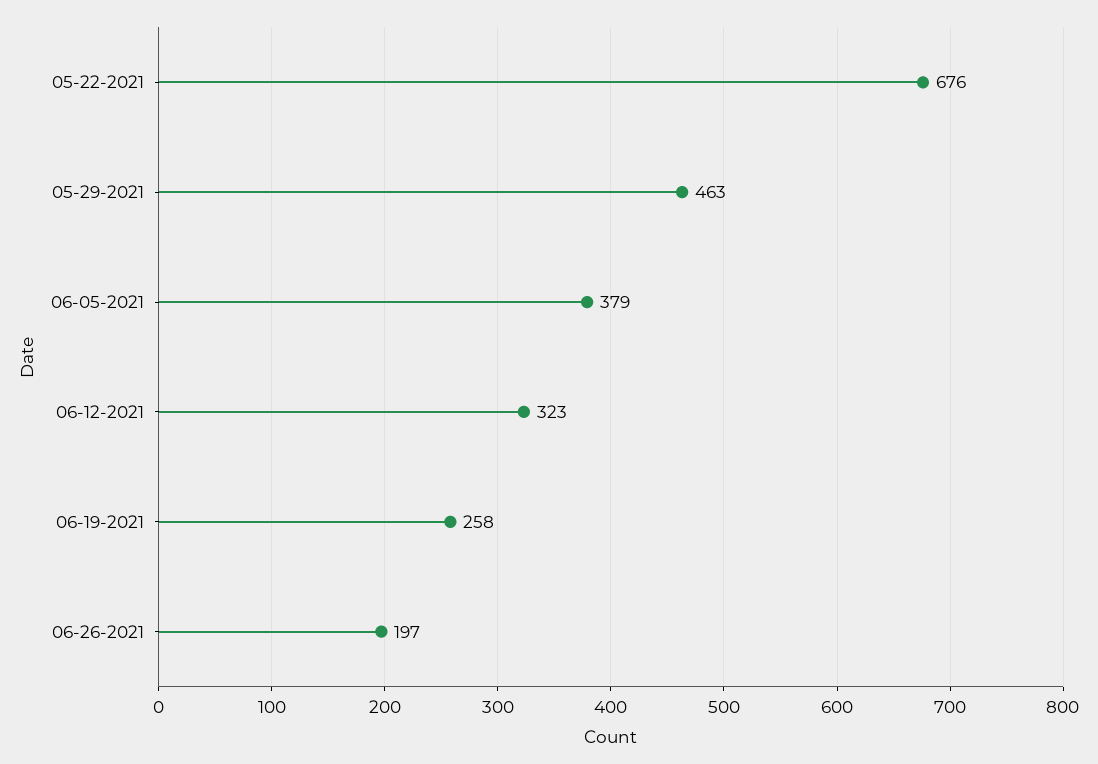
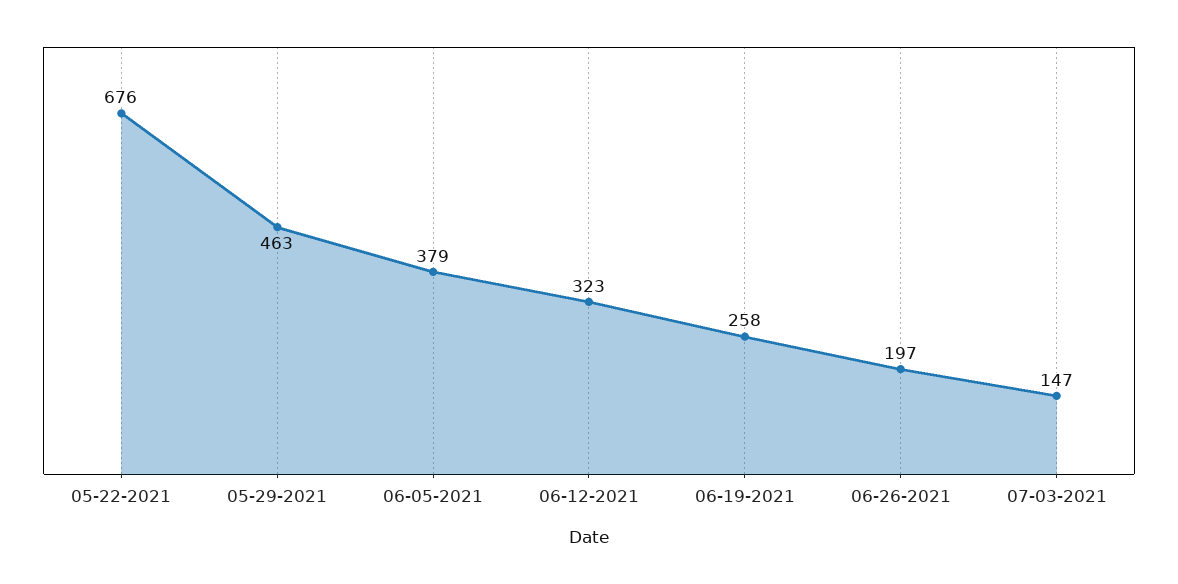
07-03-2021: none -> 147

